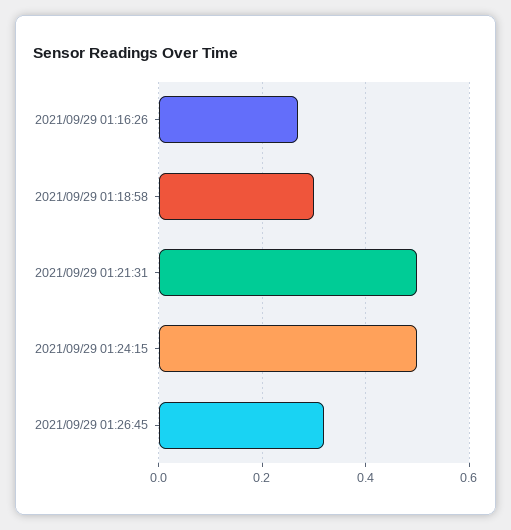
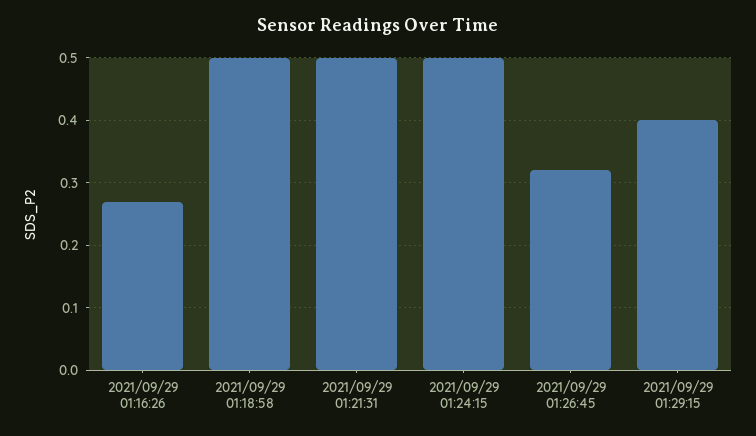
2021/09/29 01:18:58: 0.3 -> 0.5
2021/09/29 01:29:15: none -> 0.4

